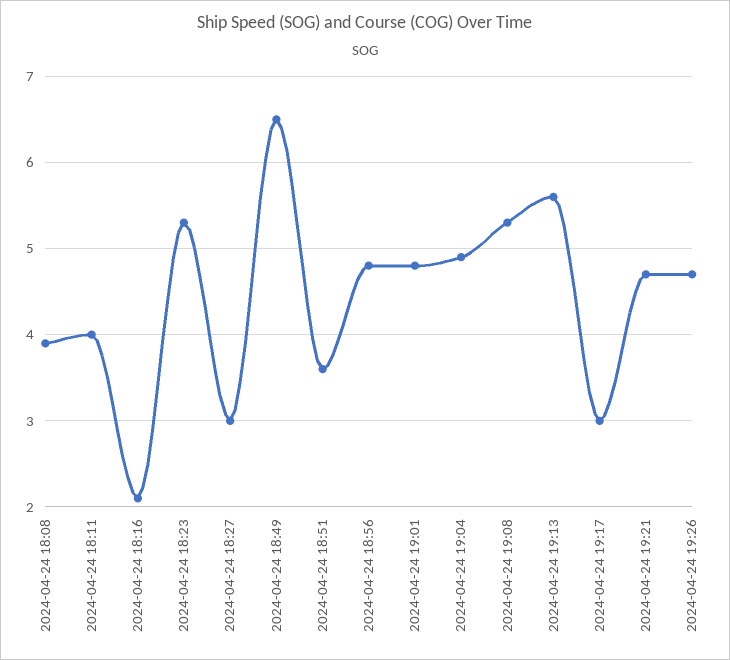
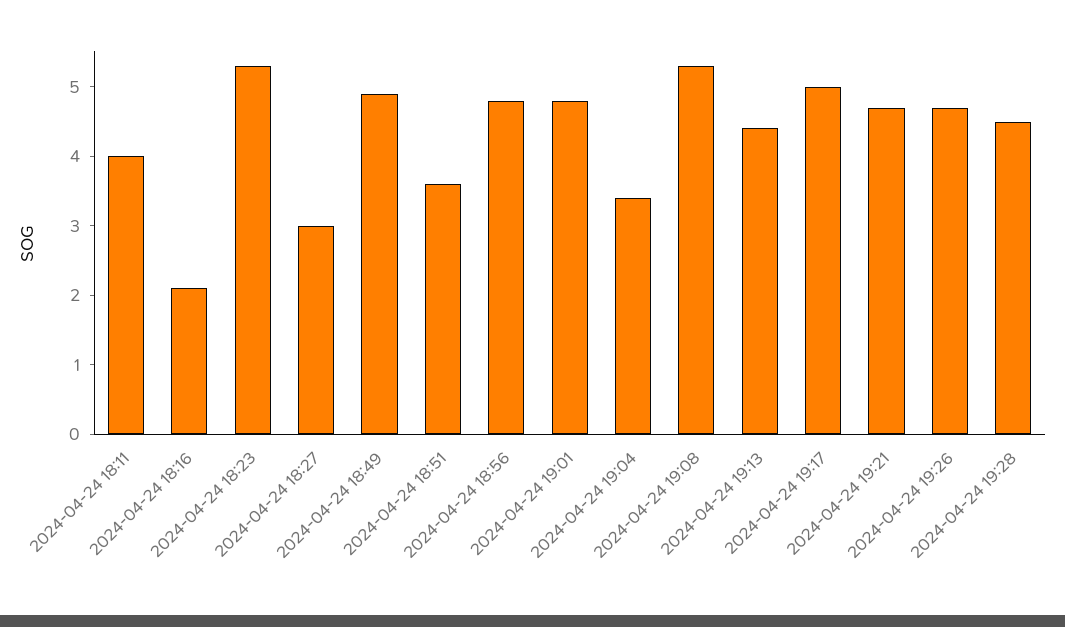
2024-04-24 18:08: 3.9 -> none
2024-04-24 18:49: 6.5 -> 5
2024-04-24 19:04: 4.9 -> 3.5
2024-04-24 19:13: 5.6 -> 4.5
2024-04-24 19:17: 3 -> 5
2024-04-24 19:28: none -> 4.5

